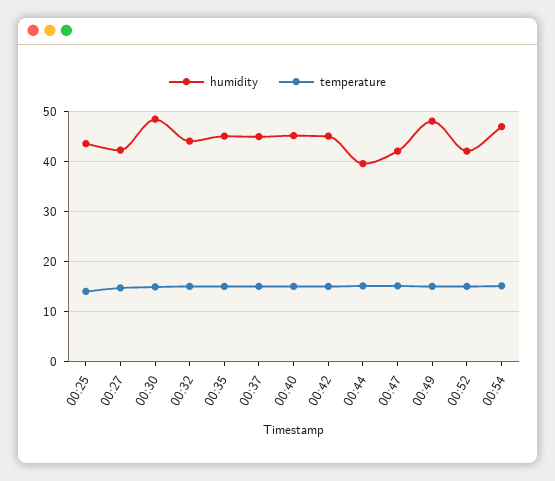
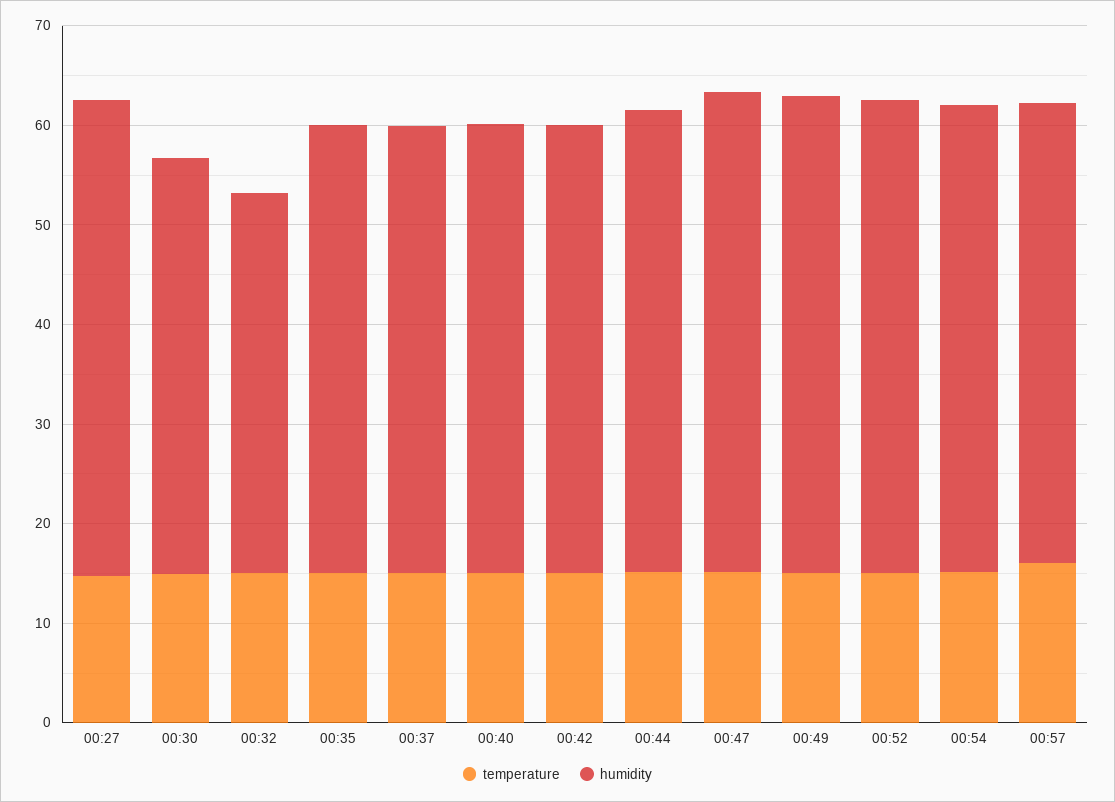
humidity, 00:25: 44 -> none
temperature, 00:25: 14 -> none
humidity, 00:27: 42 -> 48
humidity, 00:30: 48 -> 42
humidity, 00:32: 44 -> 38
humidity, 00:44: 40 -> 46
humidity, 00:47: 42 -> 48
humidity, 00:52: 42 -> 48
temperature, 00:57: none -> 16
humidity, 00:57: none -> 46

